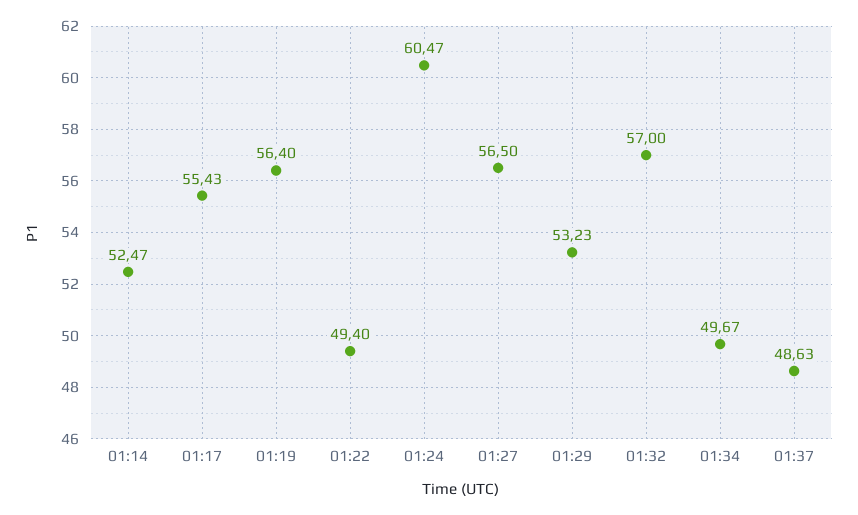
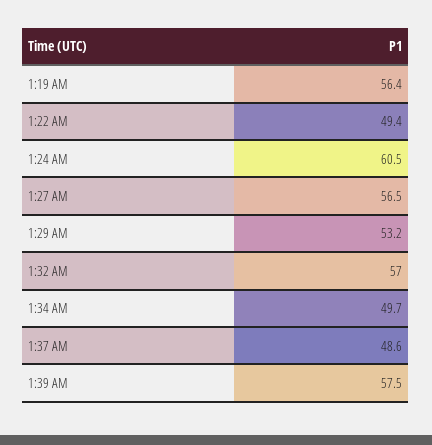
01:14: 52.47 -> none
01:17: 55.43 -> none
1:39 AM: none -> 57.5

